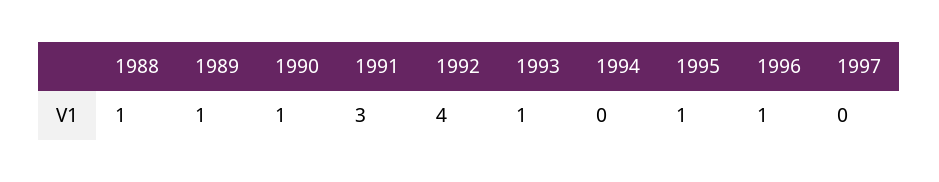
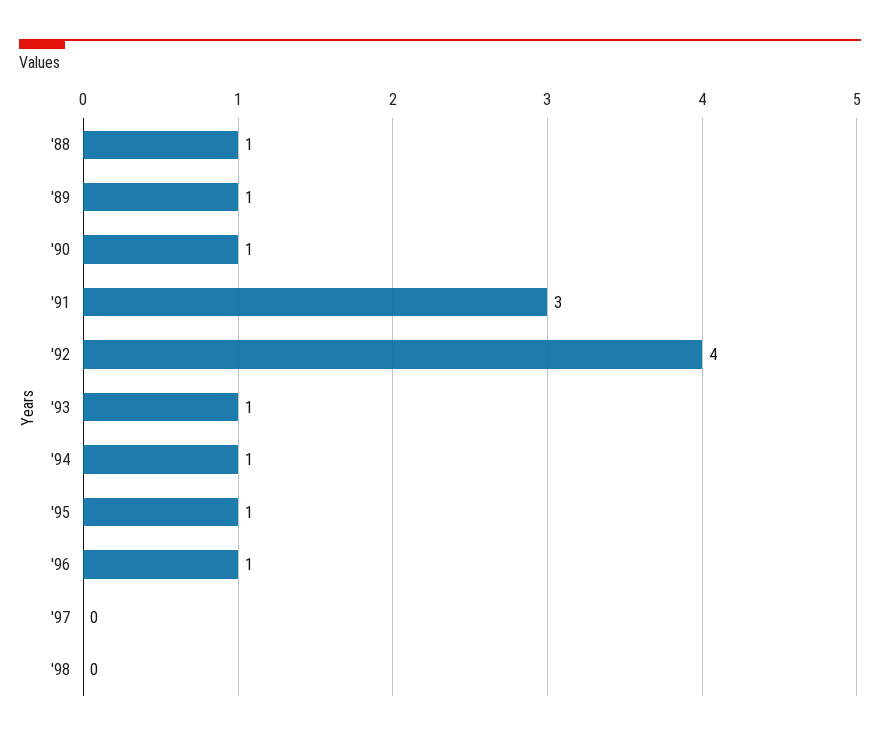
1994: 0 -> 1
'98: none -> 0

